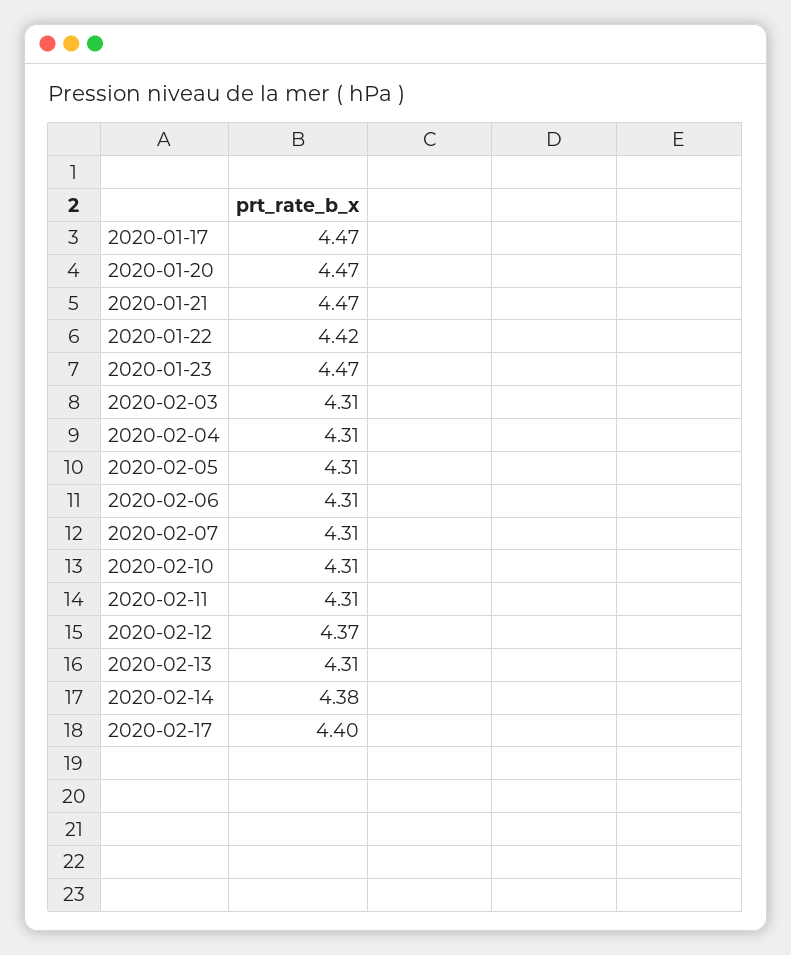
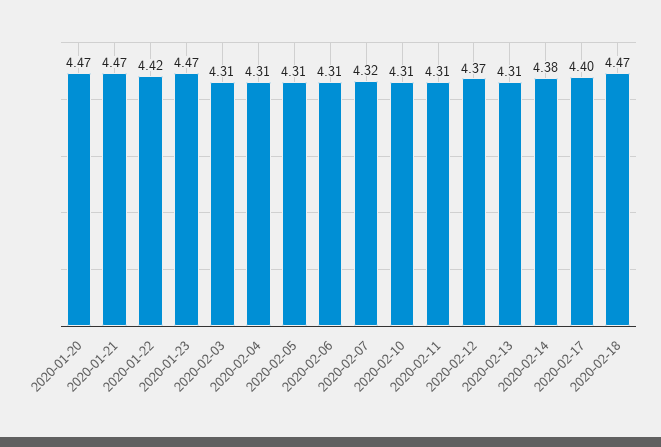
2020-01-17: 4.47 -> none
2020-02-07: 4.31 -> 4.32
2020-02-18: none -> 4.47

